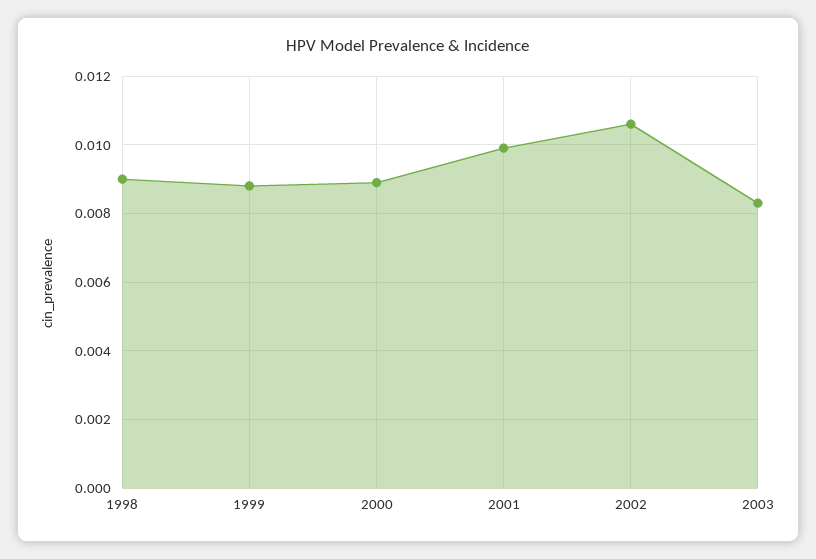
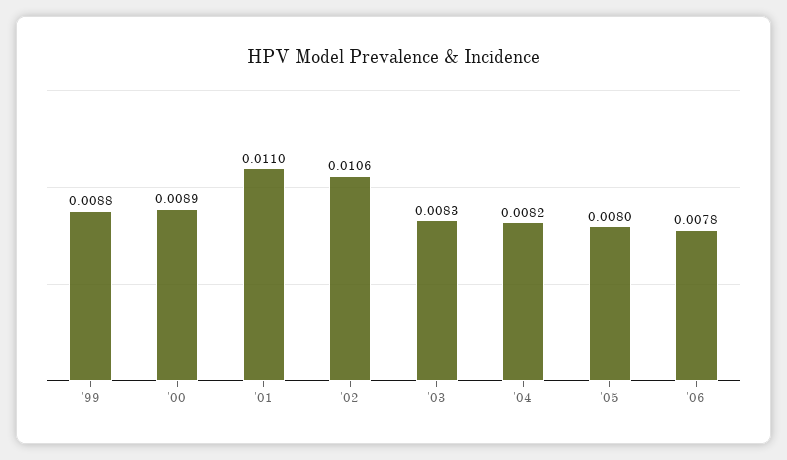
1998: 0.009 -> none
2001: 0.01 -> 0.011
'04: none -> 0.0082
'05: none -> 0.008
'06: none -> 0.0078

